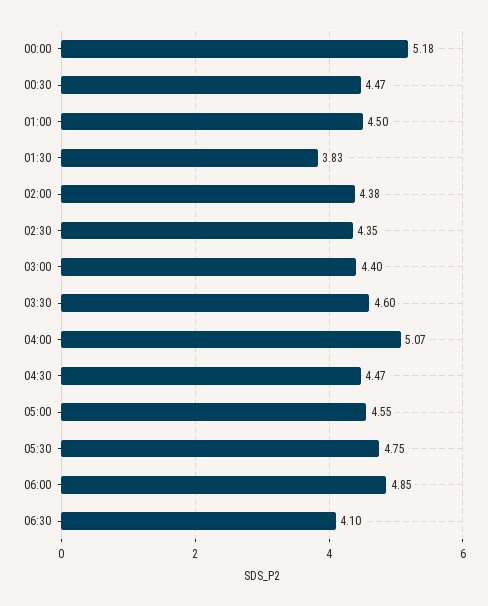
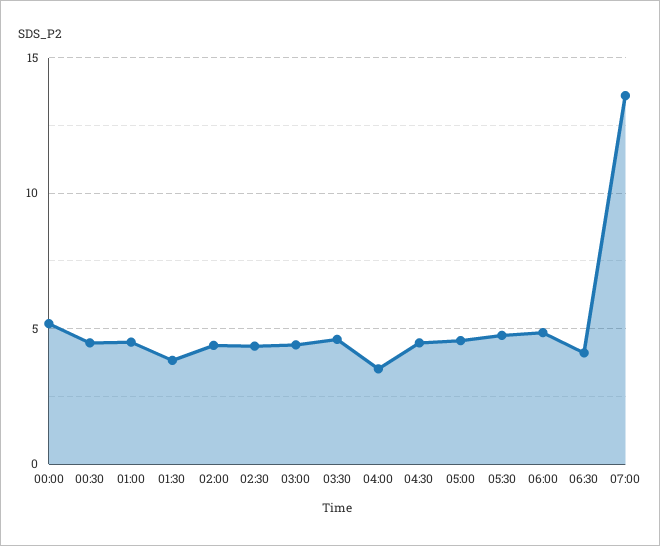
04:00: 5.07 -> 3.5
07:00: none -> 13.5

